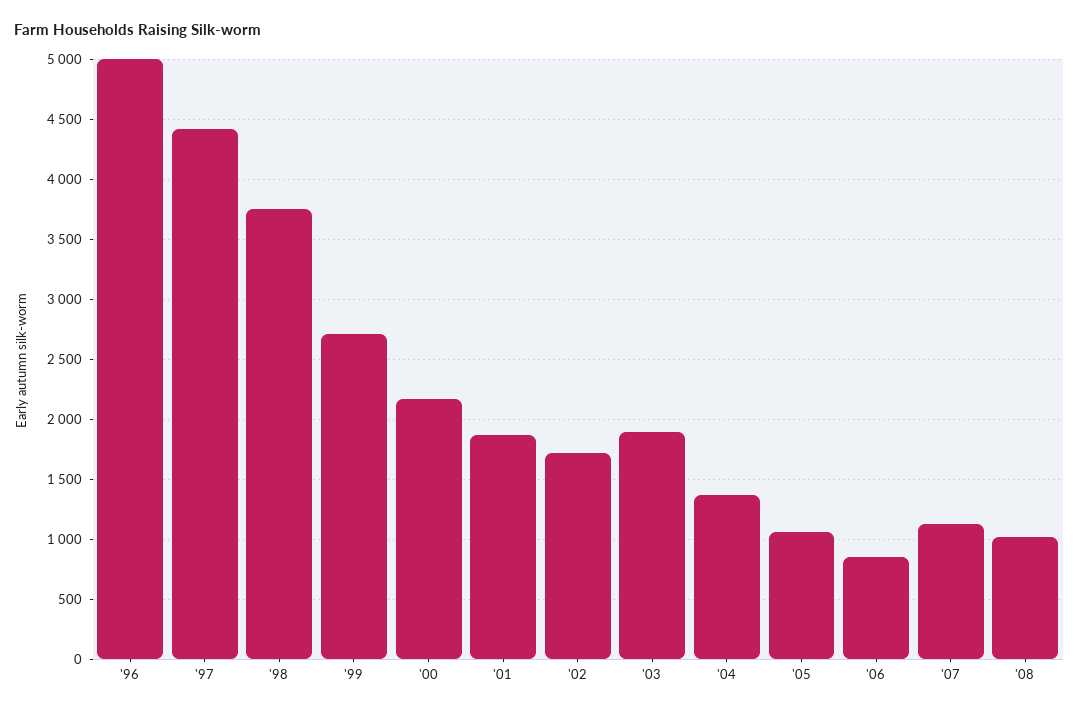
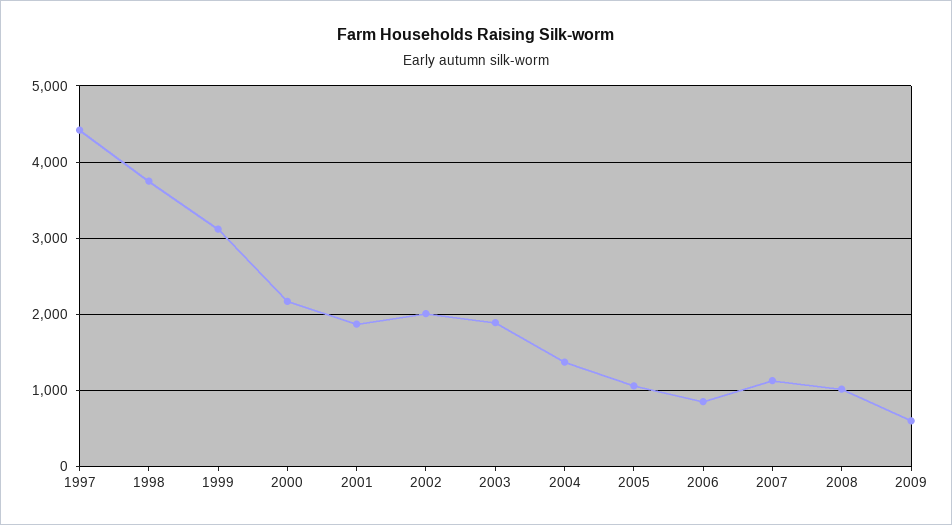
'96: 5000 -> none
'99: 2700 -> 3100
'02: 1700 -> 2000
2009: none -> 600

